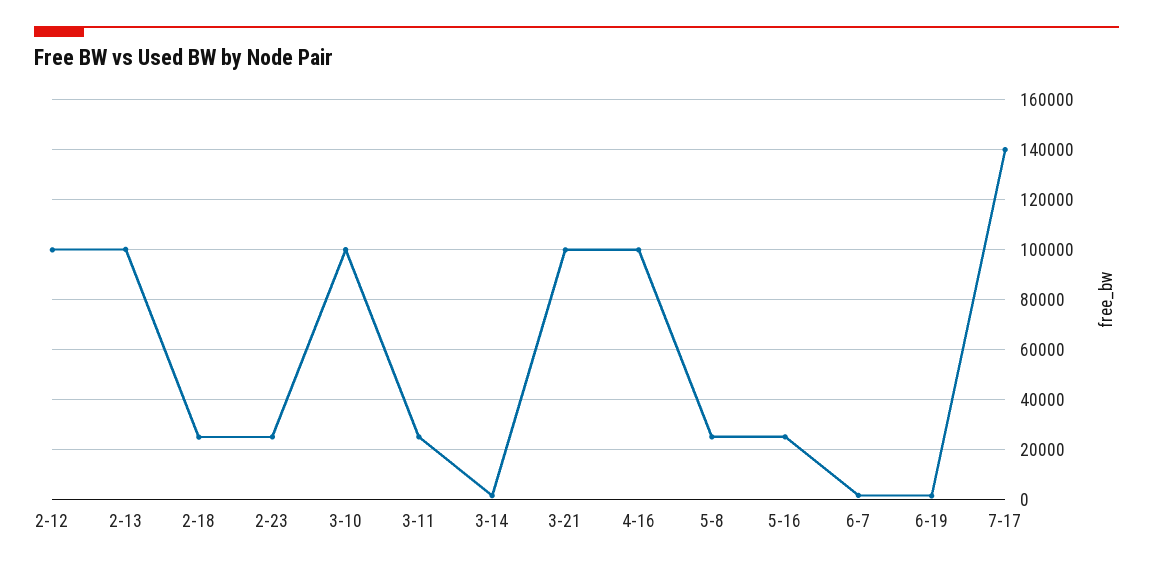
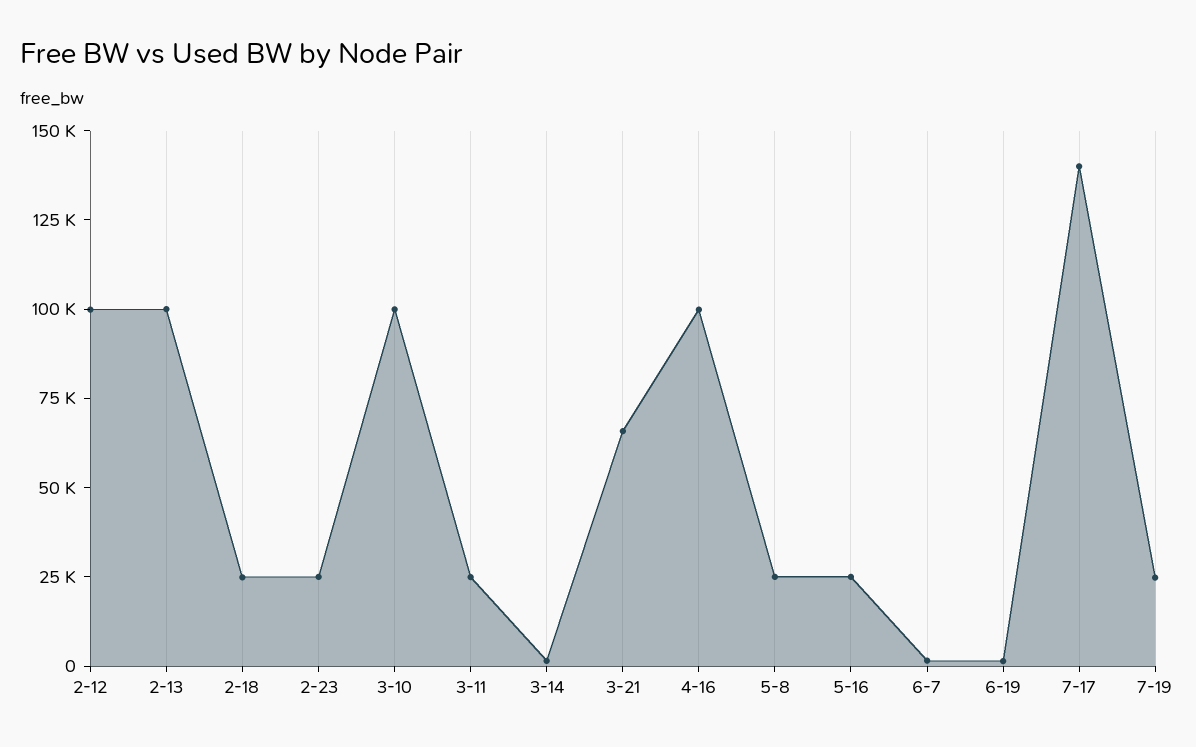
3-21: 100000 -> 65000
7-19: none -> 25000

